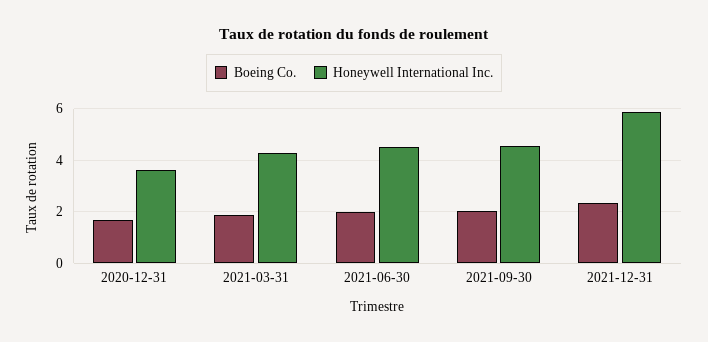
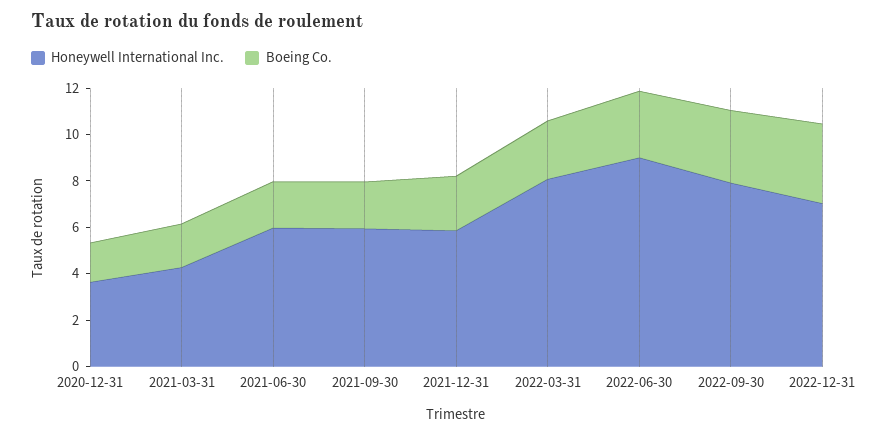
Honeywell International Inc., 2021-06-30: 4.5 -> 6
Honeywell International Inc., 2021-09-30: 4.5 -> 6
Honeywell International Inc., 2022-03-31: none -> 8
Boeing Co., 2022-03-31: none -> 2.5
Honeywell International Inc., 2022-06-30: none -> 9
Boeing Co., 2022-06-30: none -> 3
Honeywell International Inc., 2022-09-30: none -> 8
Boeing Co., 2022-09-30: none -> 3
Honeywell International Inc., 2022-12-31: none -> 7
Boeing Co., 2022-12-31: none -> 3.5

